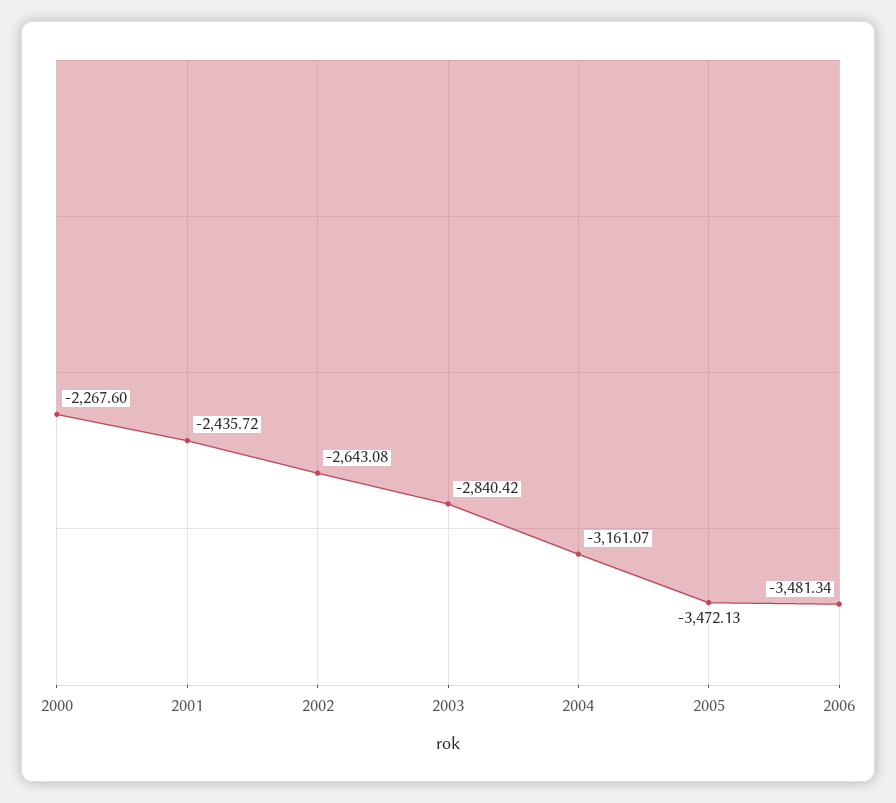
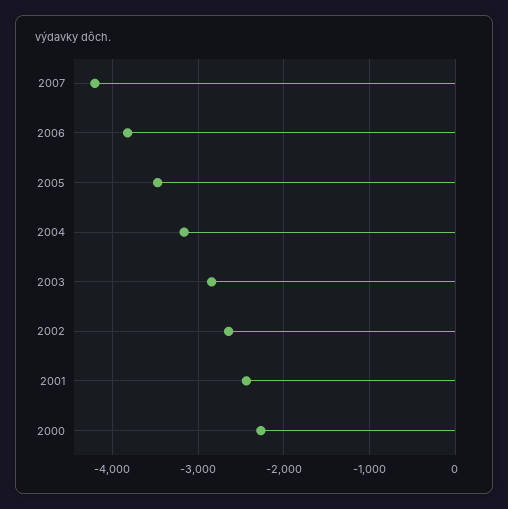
2006: -3481.34 -> -3800
2007: none -> -4200

